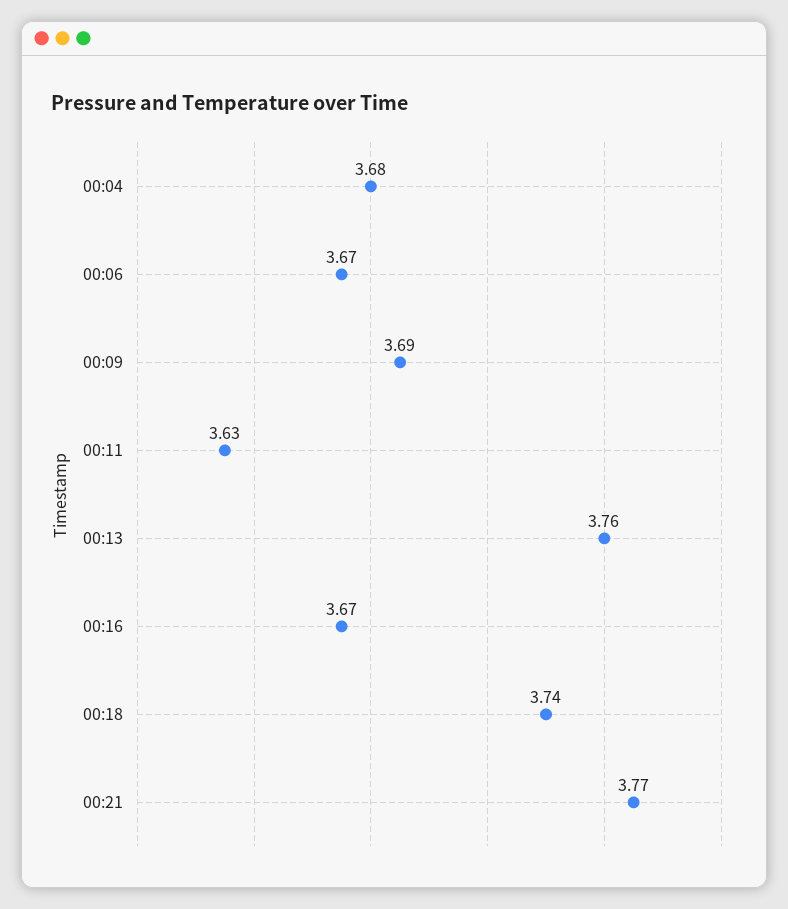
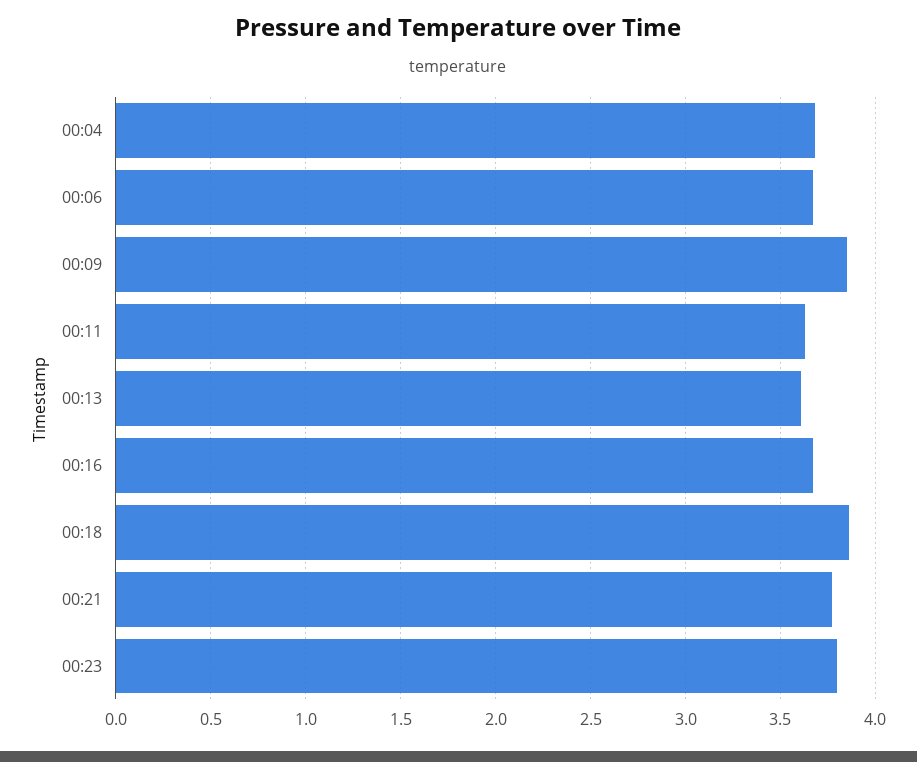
00:09: 3.69 -> 3.85
00:13: 3.76 -> 3.6
00:18: 3.74 -> 3.85
00:23: none -> 3.8

